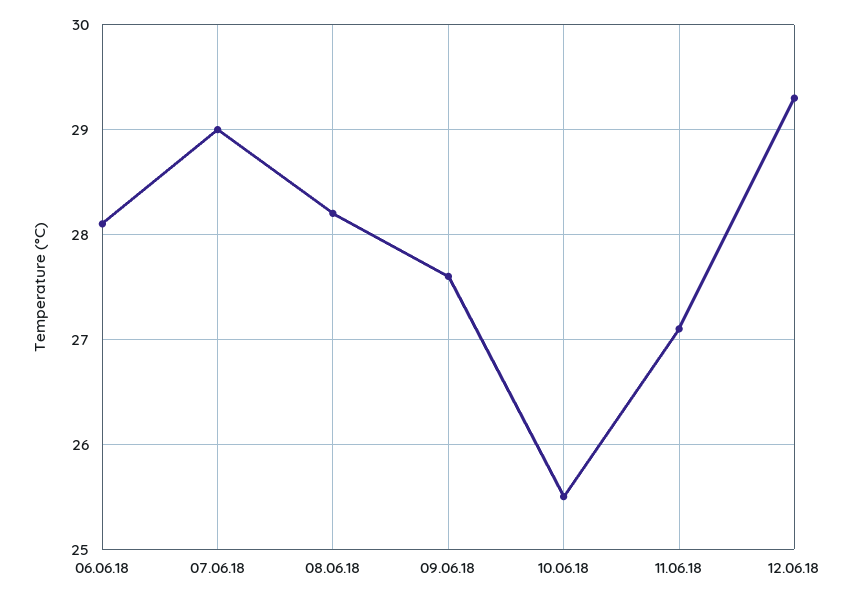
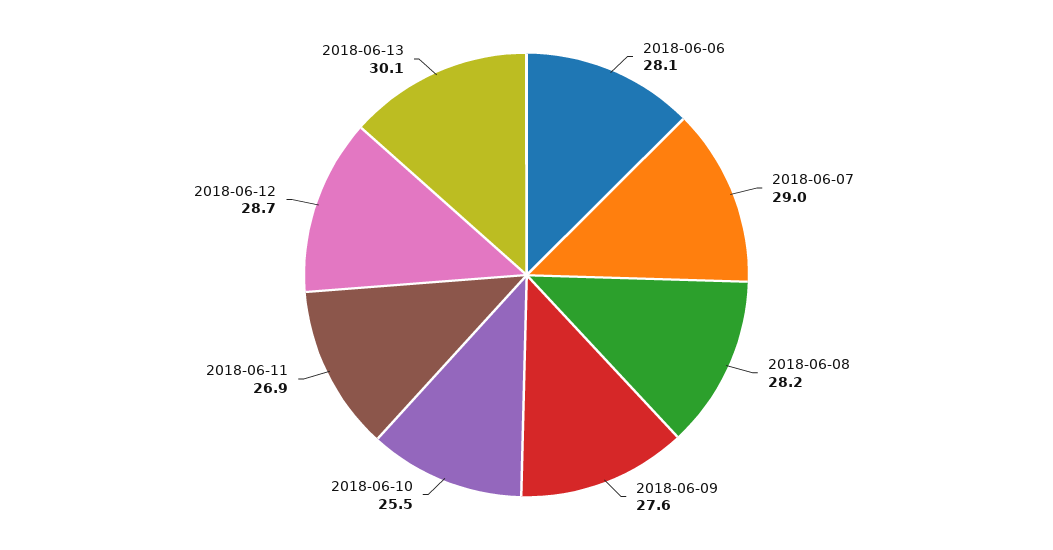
11.06.18: 27.1 -> 26.9
12.06.18: 29.3 -> 28.7
2018-06-13: none -> 30.1

